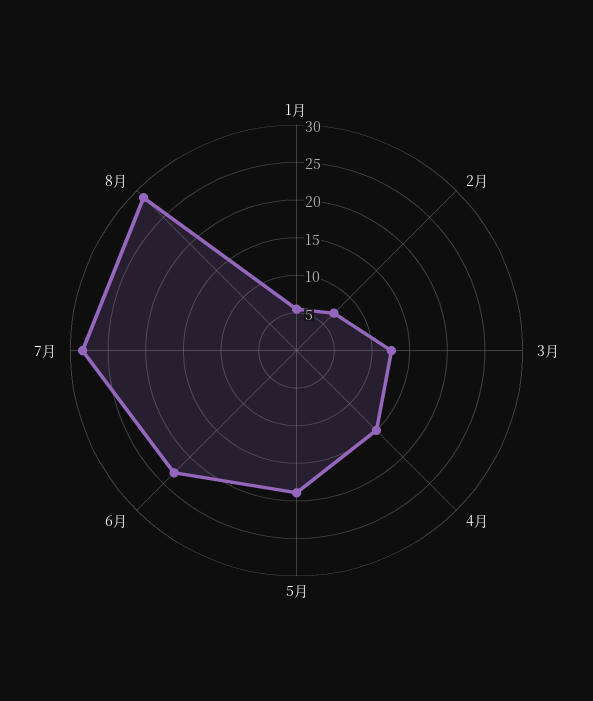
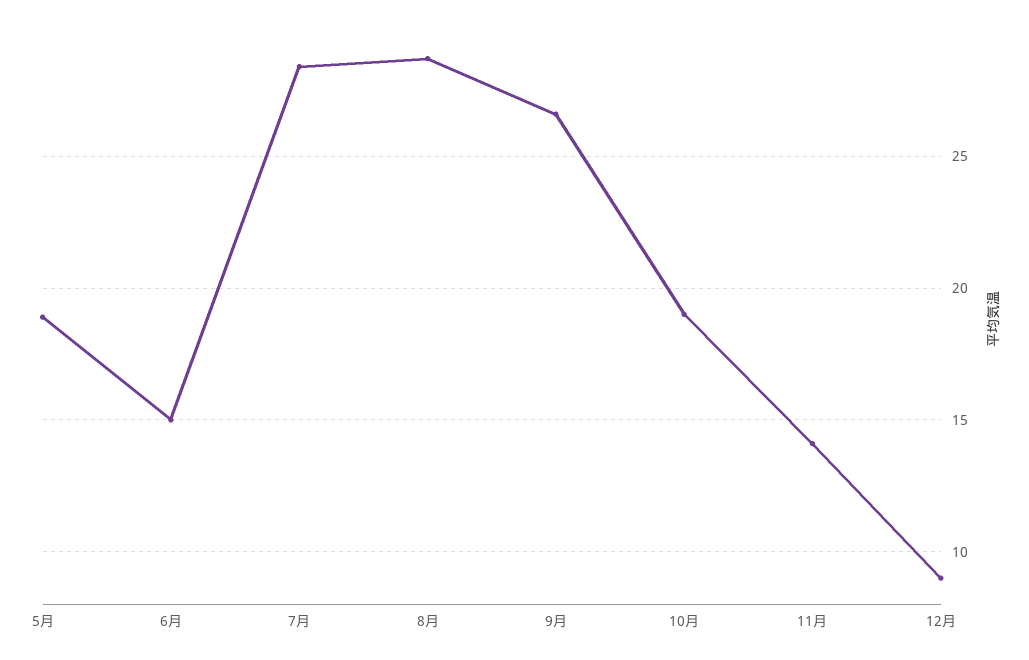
1月: 5 -> none
2月: 7.5 -> none
3月: 12.5 -> none
4月: 15 -> none
6月: 22.5 -> 15
9月: none -> 26.5
10月: none -> 19
11月: none -> 14
12月: none -> 9

